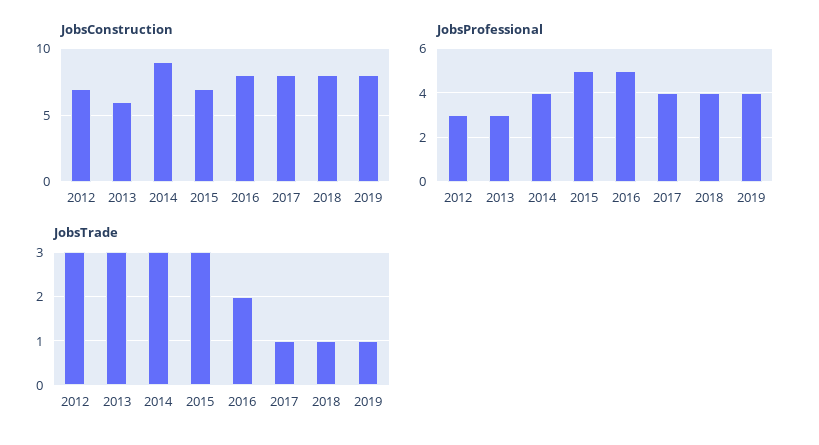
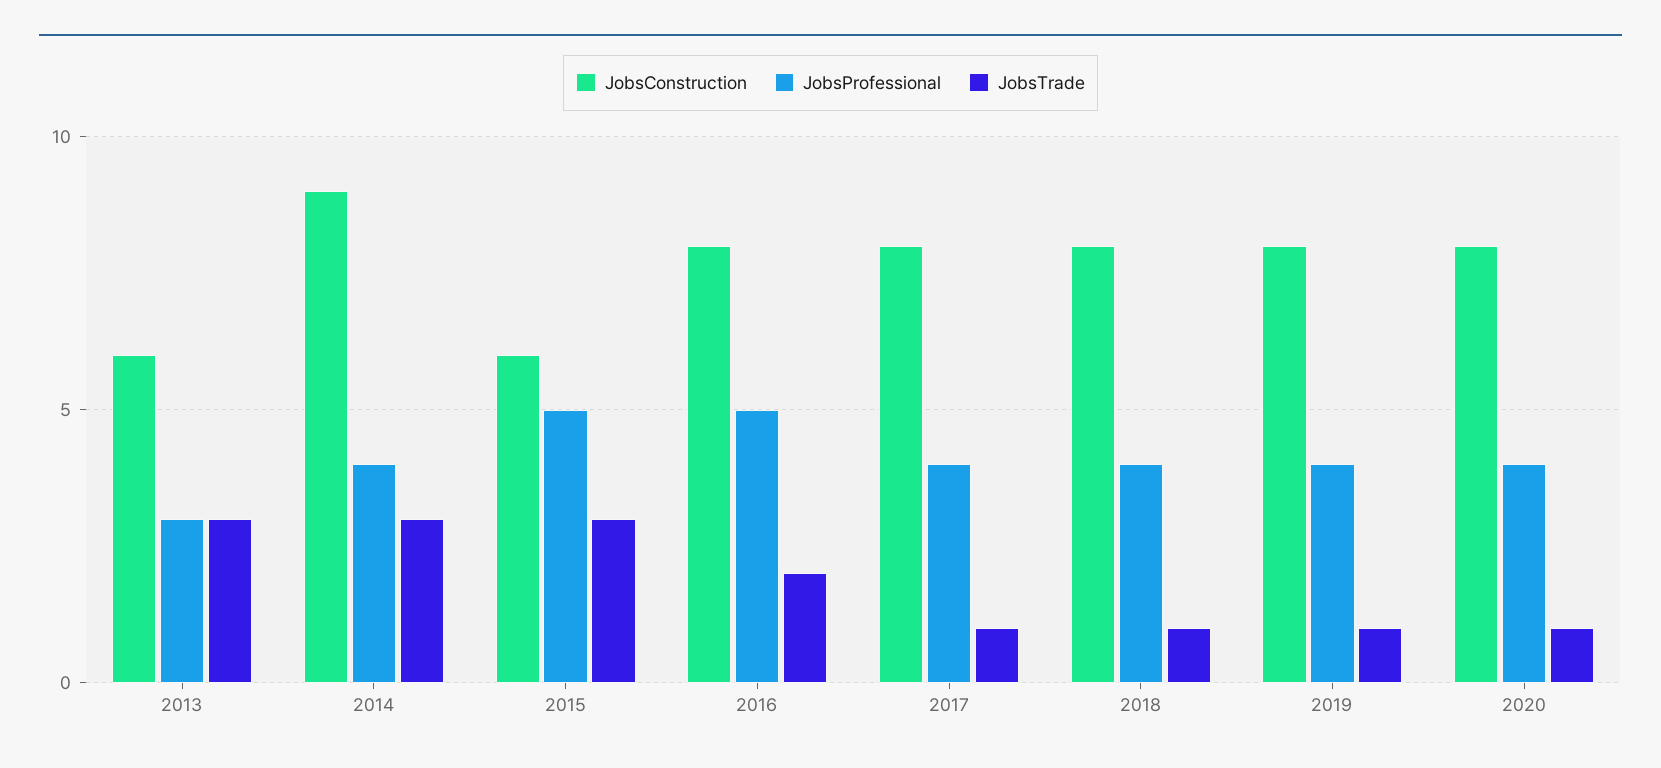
JobsConstruction, 2012: 7 -> none
JobsConstruction, 2015: 7 -> 6
JobsProfessional, 2012: 3 -> none
JobsTrade, 2012: 3 -> none
JobsConstruction, 2020: none -> 8
JobsProfessional, 2020: none -> 4
JobsTrade, 2020: none -> 1

